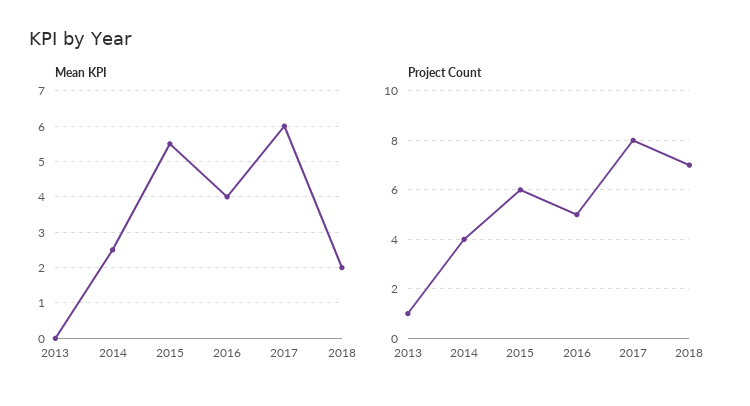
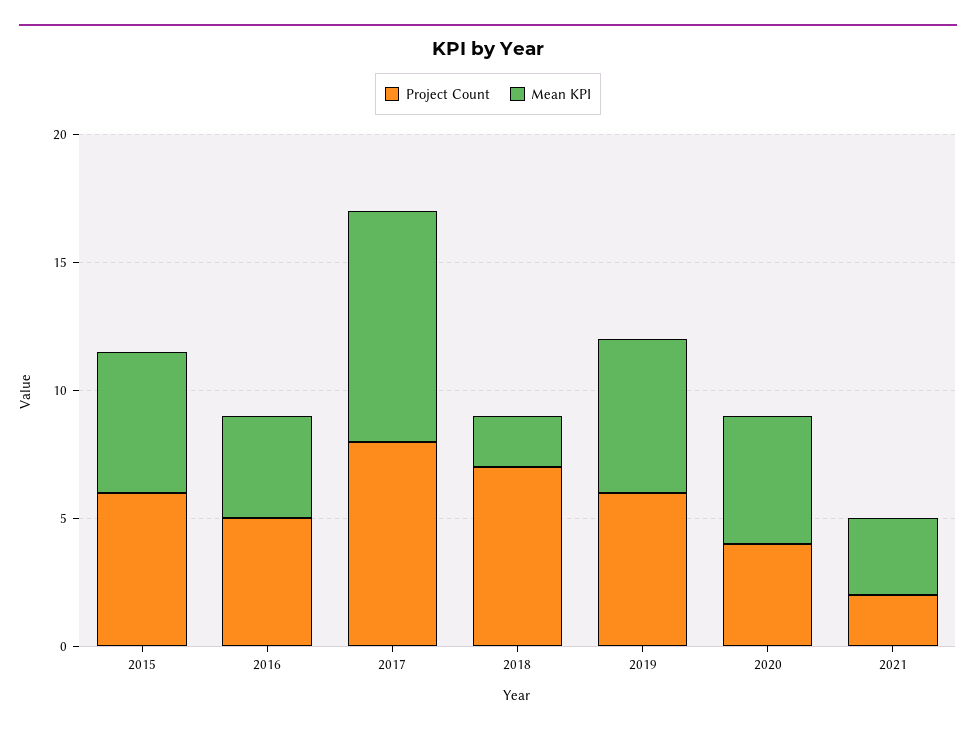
Mean KPI, 2013: 0 -> none
Mean KPI, 2014: 2.5 -> none
Mean KPI, 2017: 6 -> 9
Project Count, 2013: 1 -> none
Project Count, 2014: 4 -> none
Project Count, 2019: none -> 6
Mean KPI, 2019: none -> 6
Project Count, 2020: none -> 4
Mean KPI, 2020: none -> 5
Project Count, 2021: none -> 2
Mean KPI, 2021: none -> 3

